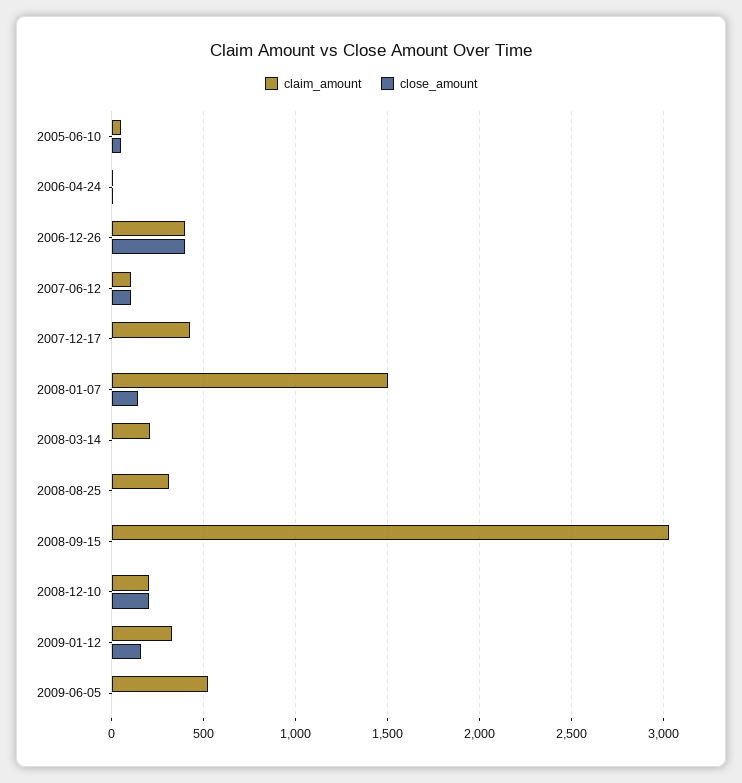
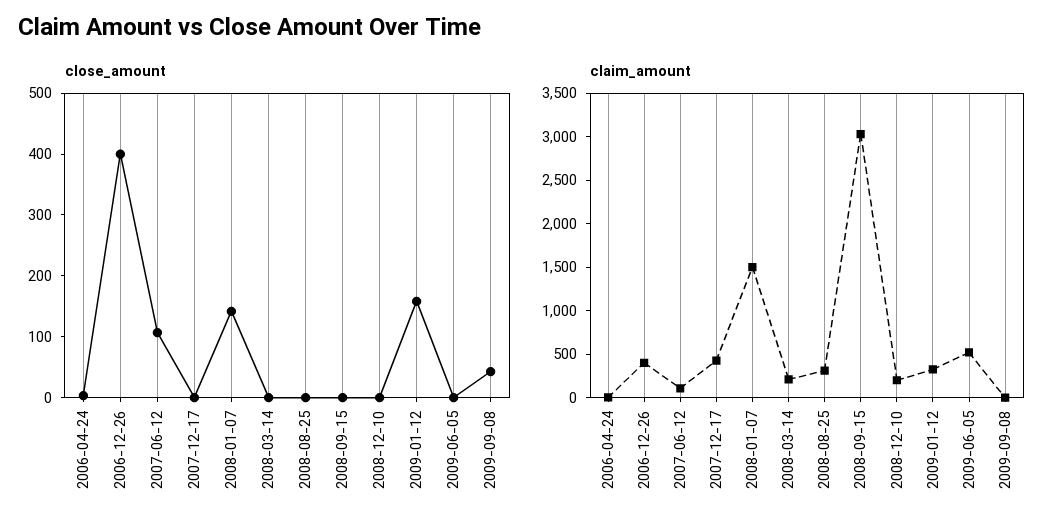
claim_amount, 2005-06-10: 50 -> none
close_amount, 2005-06-10: 50 -> none
close_amount, 2008-12-10: 200 -> 0
close_amount, 2009-09-08: none -> 40
claim_amount, 2009-09-08: none -> 0

